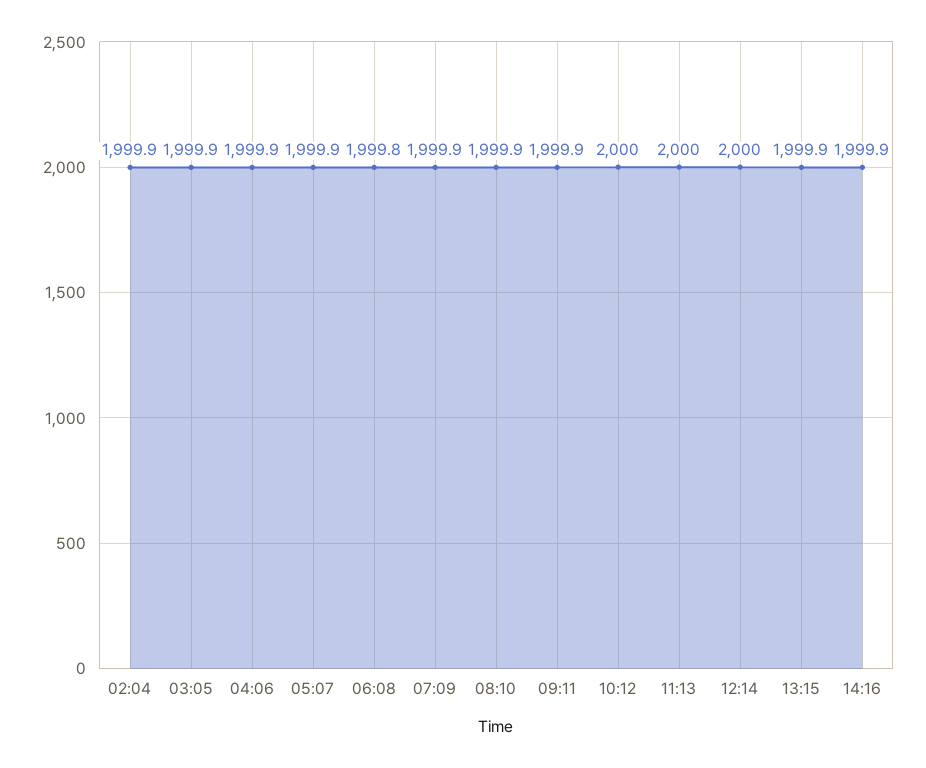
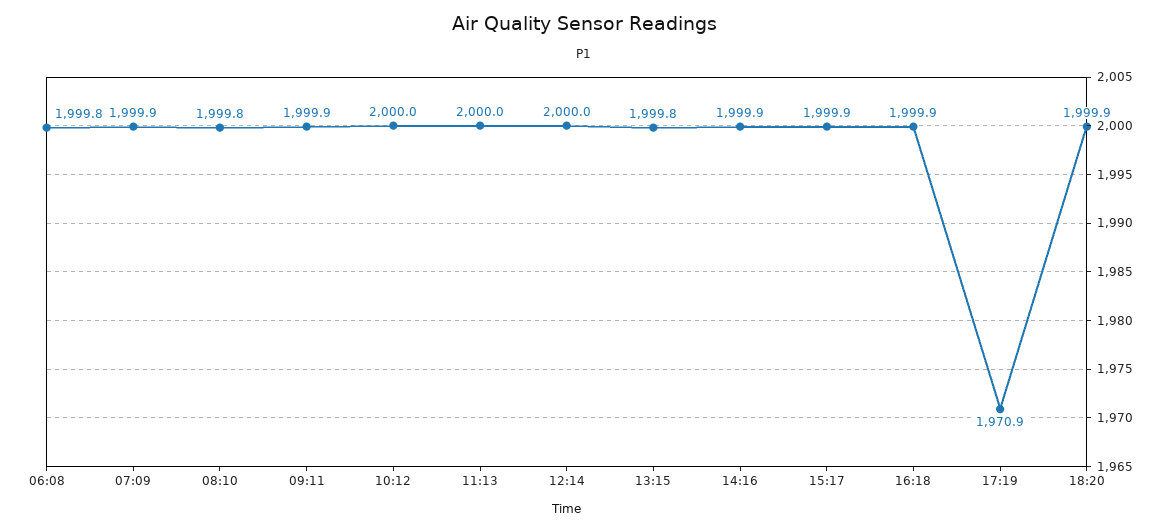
02:04: 1999.9 -> none
03:05: 1999.9 -> none
04:06: 1999.9 -> none
05:07: 1999.9 -> none
08:10: 1999.9 -> 1999.8
13:15: 1999.9 -> 1999.8
15:17: none -> 1999.9
16:18: none -> 1999.9
17:19: none -> 1970.9
18:20: none -> 1999.9

